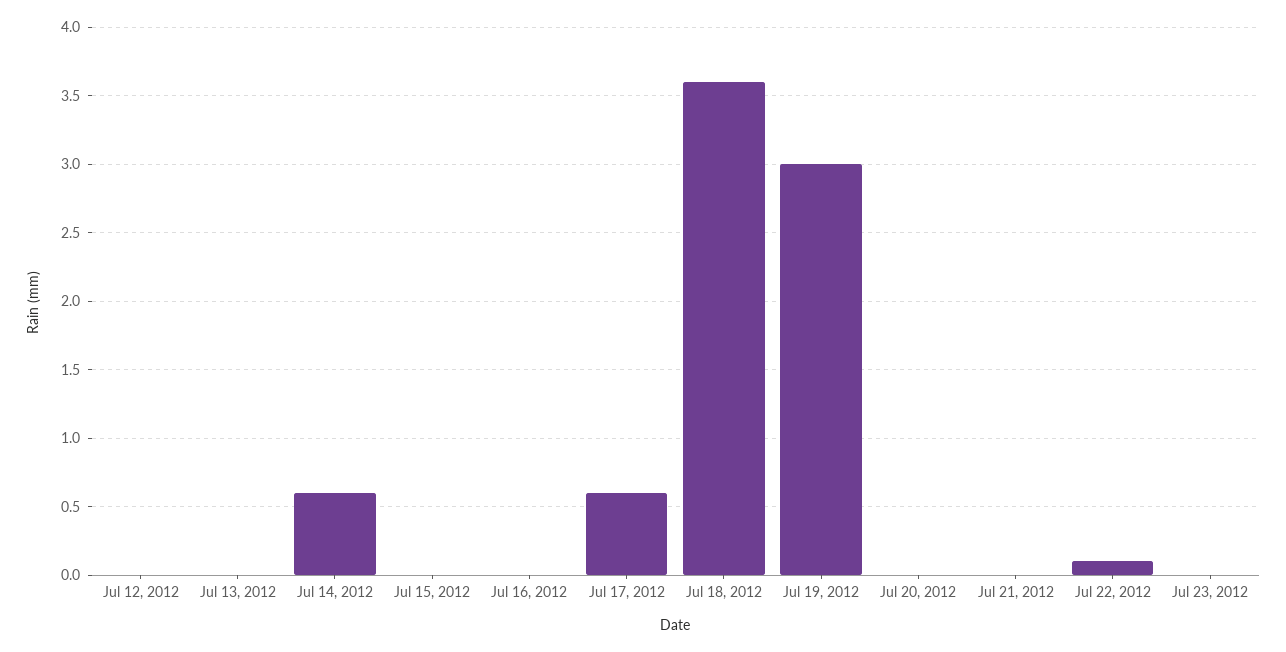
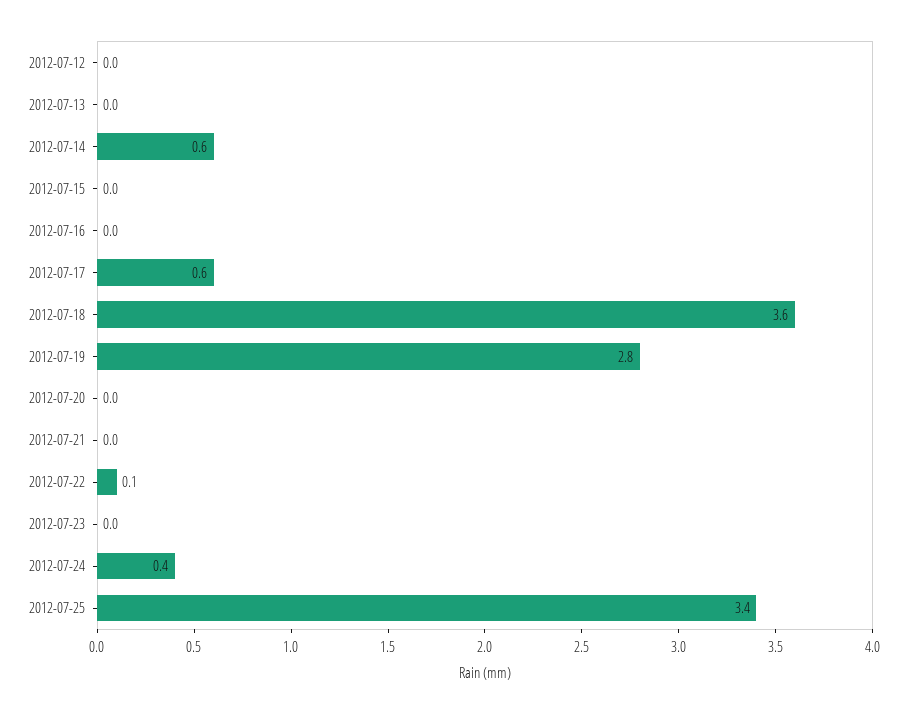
Jul 19, 2012: 3 -> 2.8
2012-07-24: none -> 0.4
2012-07-25: none -> 3.4

